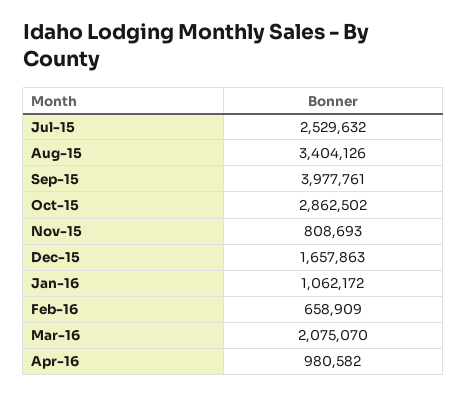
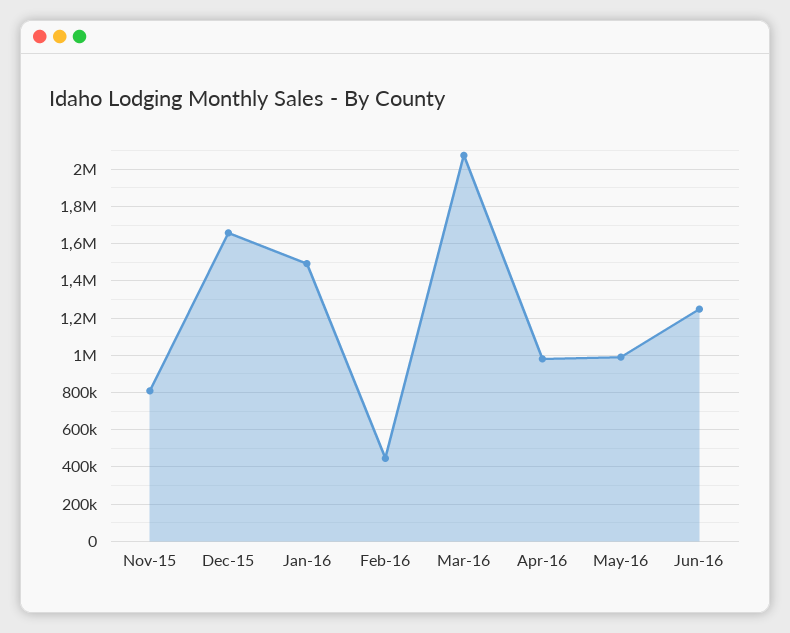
Jul-15: 2529632 -> none
Aug-15: 3404126 -> none
Sep-15: 3977761 -> none
Oct-15: 2862502 -> none
Jan-16: 1062172 -> 1500000
Feb-16: 658909 -> 450000
May-16: none -> 1000000
Jun-16: none -> 1250000

